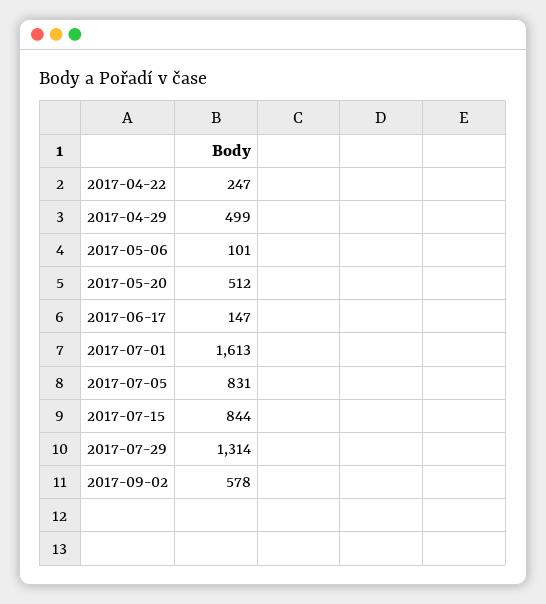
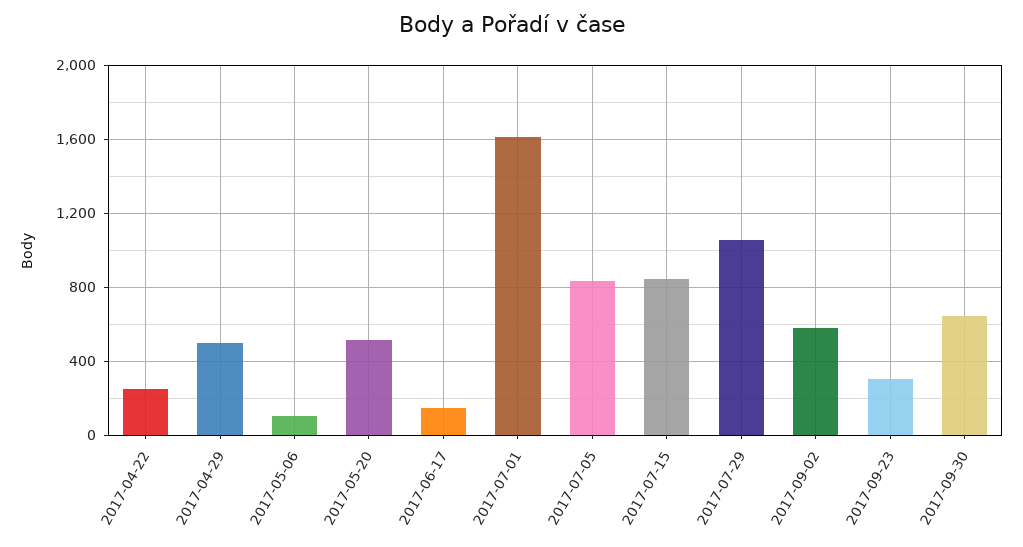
2017-07-29: 1314 -> 1050
2017-09-23: none -> 300
2017-09-30: none -> 650

